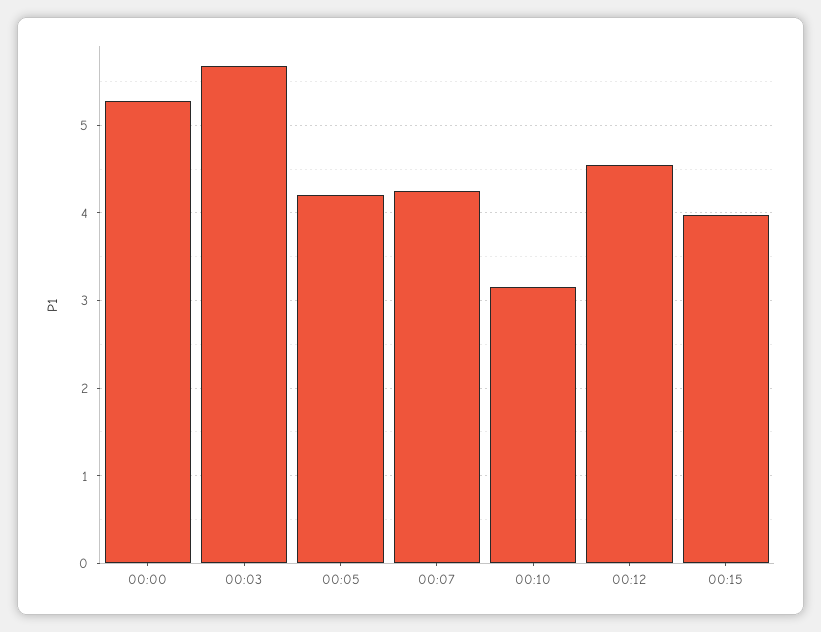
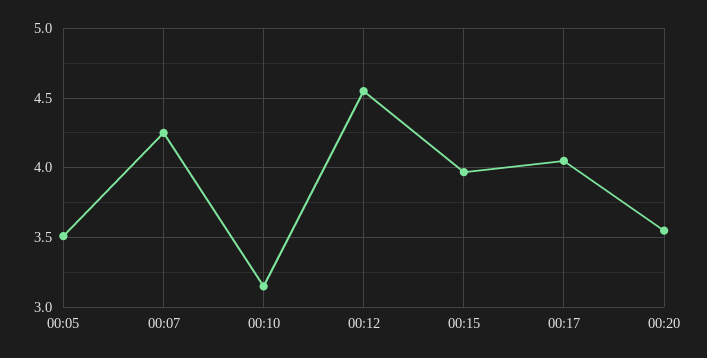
00:00: 5.3 -> none
00:03: 5.7 -> none
00:05: 4.2 -> 3.5
00:17: none -> 4.05
00:20: none -> 3.55

